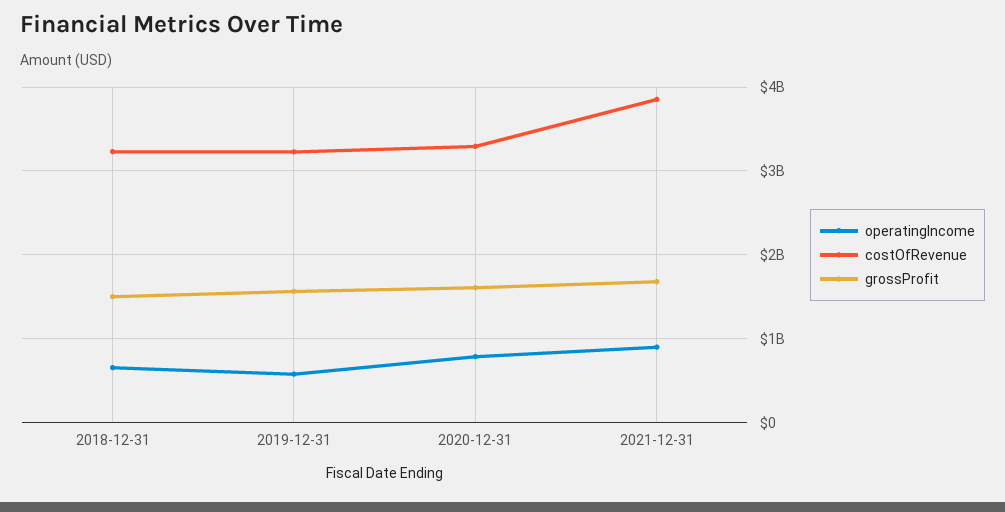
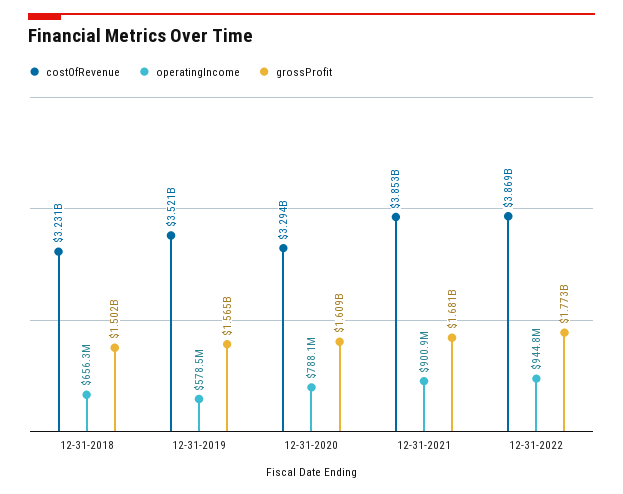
costOfRevenue, 2019-12-31: 3200000000 -> 3521000000
costOfRevenue, 12-31-2022: none -> 3869000000
operatingIncome, 12-31-2022: none -> 944800000
grossProfit, 12-31-2022: none -> 1773000000

